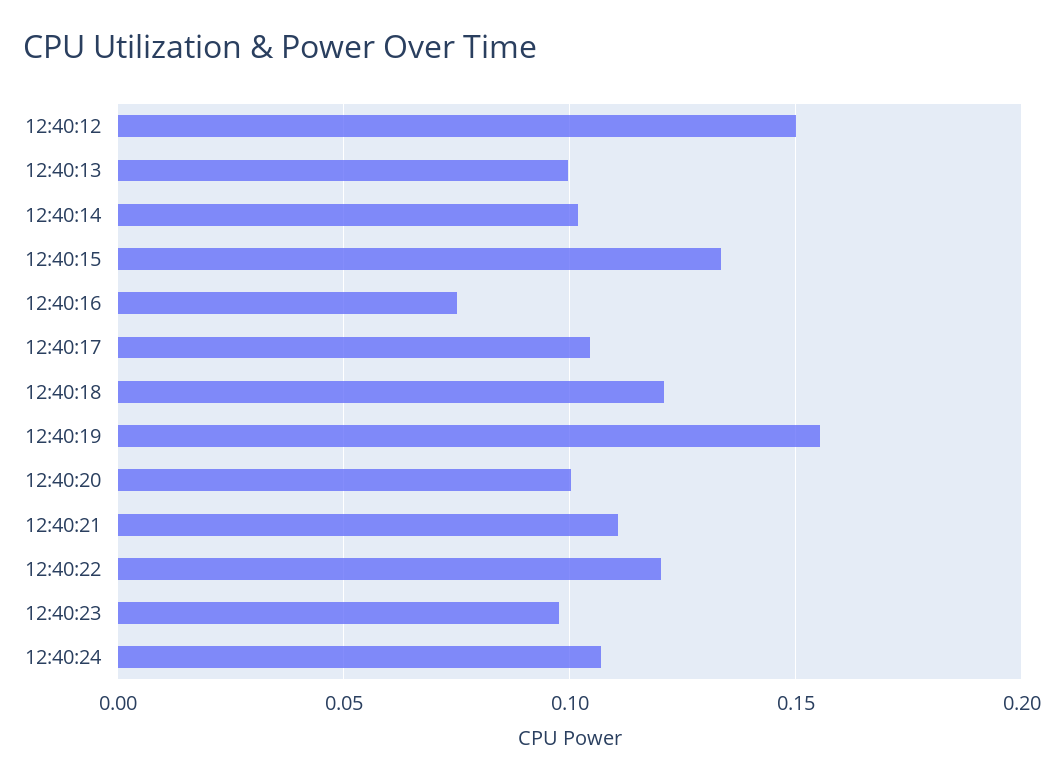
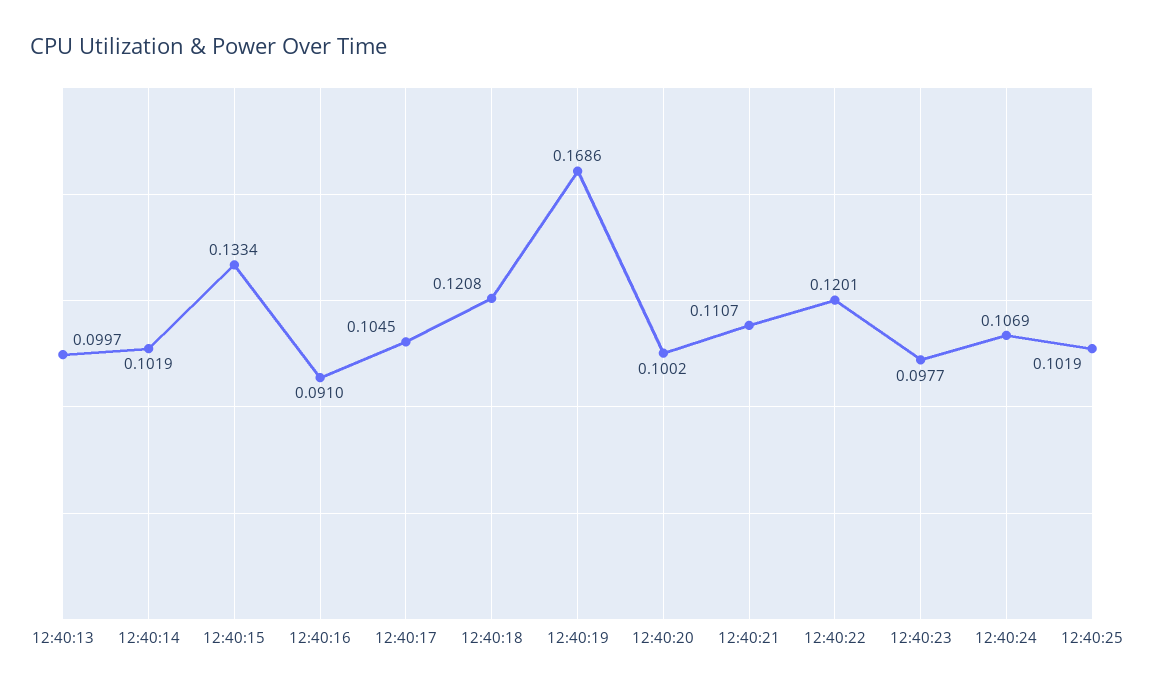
12:40:12: 0.15 -> none
12:40:16: 0.075 -> 0.091
12:40:19: 0.155 -> 0.1686
12:40:25: none -> 0.1019

